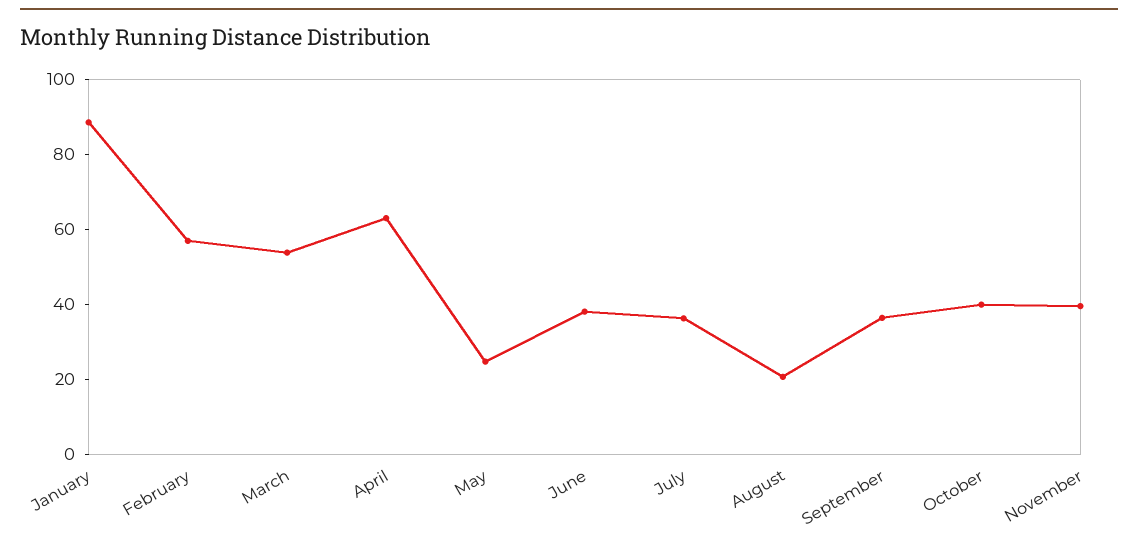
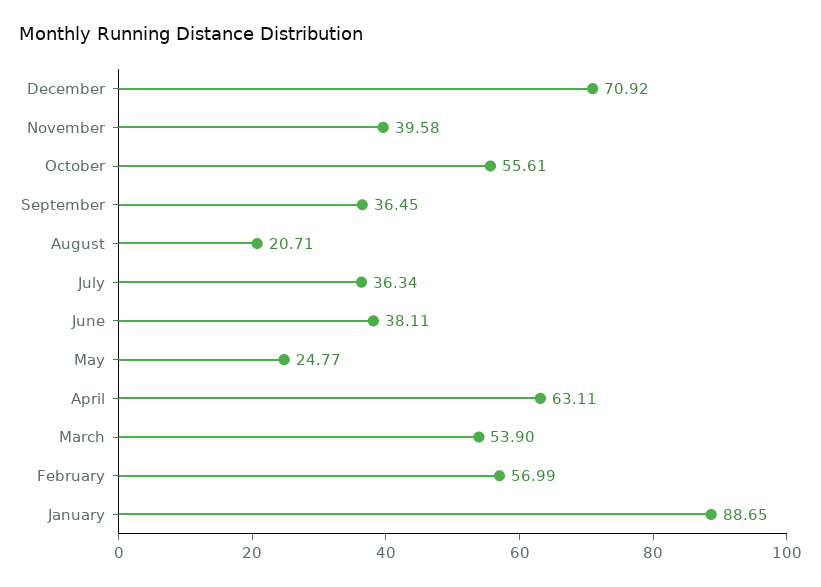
October: 40 -> 55.61
December: none -> 70.92

